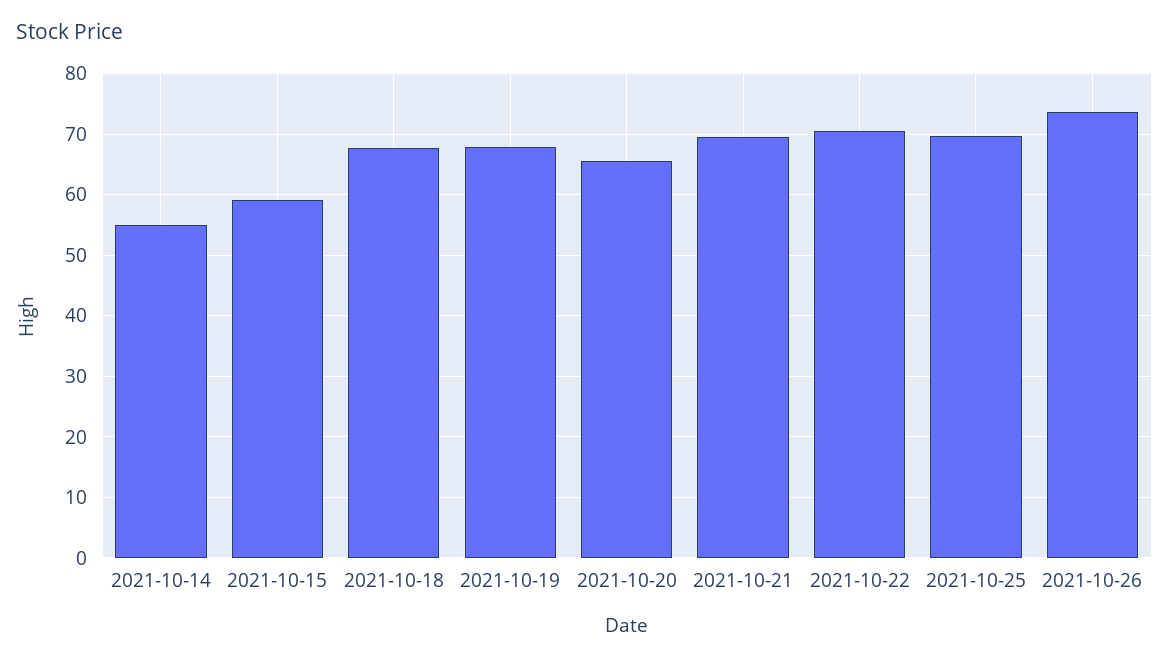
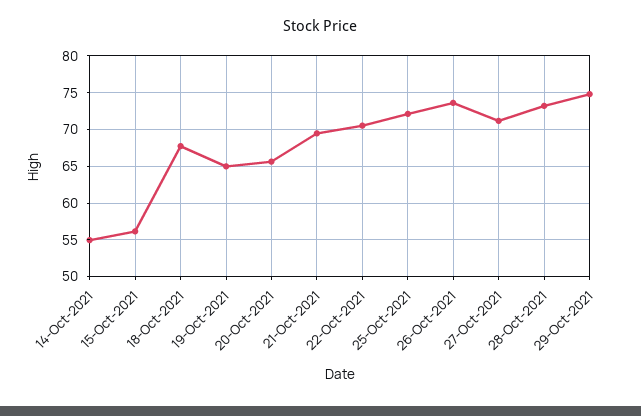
2021-10-15: 59 -> 56
2021-10-19: 68 -> 65
2021-10-25: 70 -> 72
27-Oct-2021: none -> 71
28-Oct-2021: none -> 73
29-Oct-2021: none -> 75

